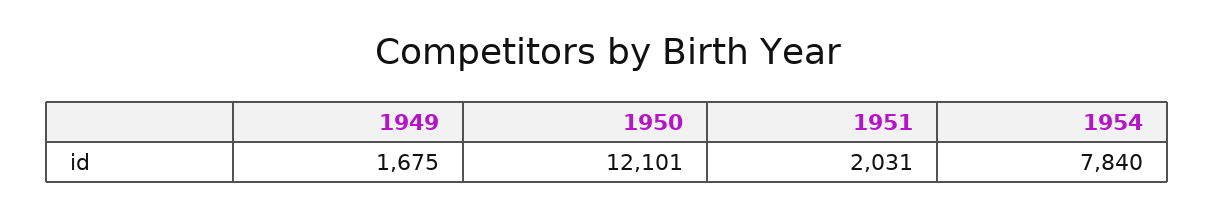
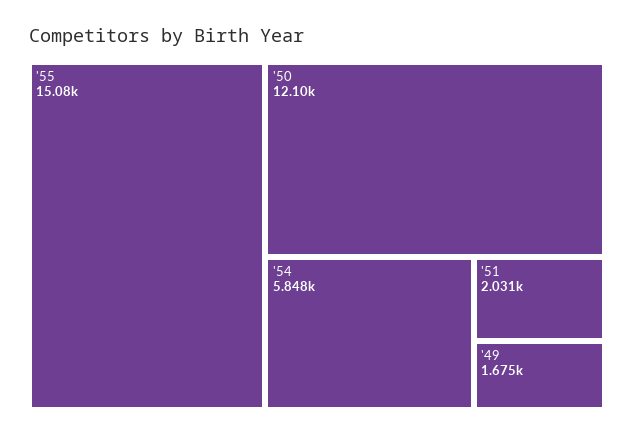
1954: 7840 -> 5848
'55: none -> 15080

